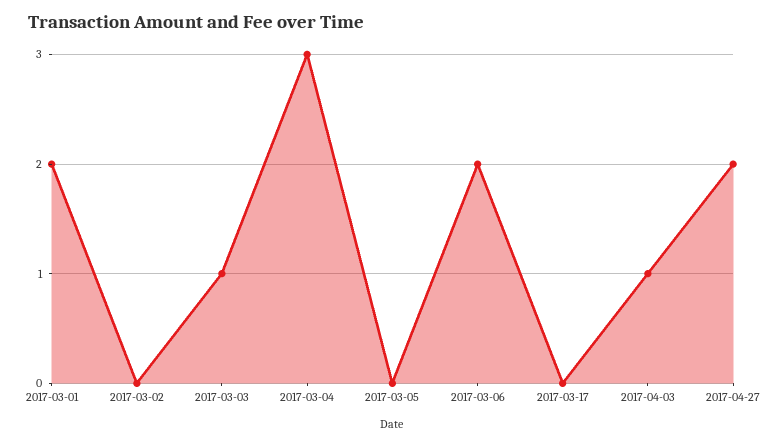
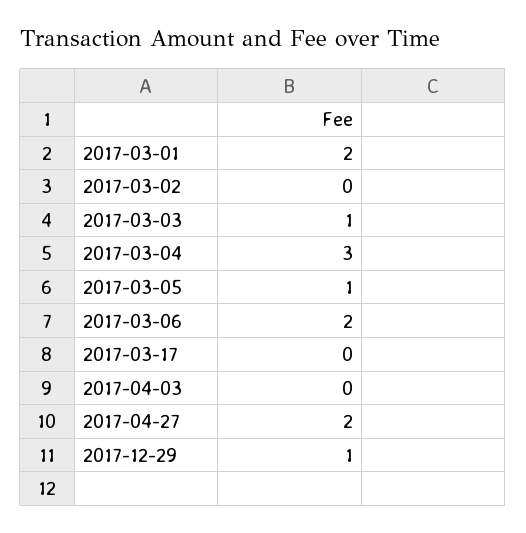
2017-03-05: 0 -> 1
2017-04-03: 1 -> 0
2017-12-29: none -> 1

